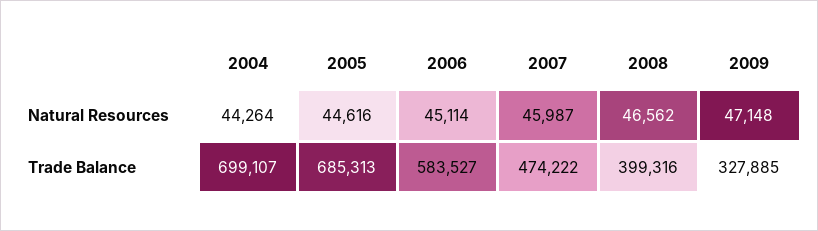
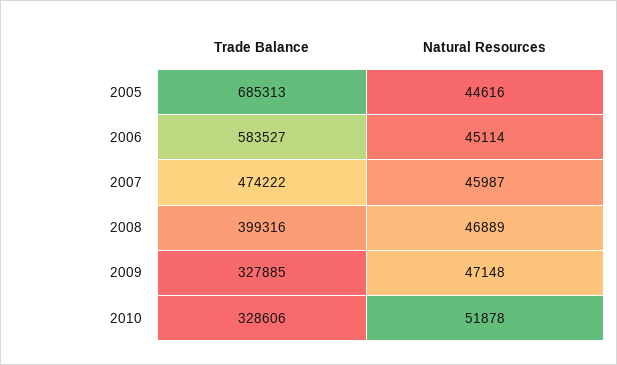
2004, Natural Resources: 44264 -> none
2008, Natural Resources: 46562 -> 46889
2004, Trade Balance: 699107 -> none
2010, Trade Balance: none -> 328606
2010, Natural Resources: none -> 51878

